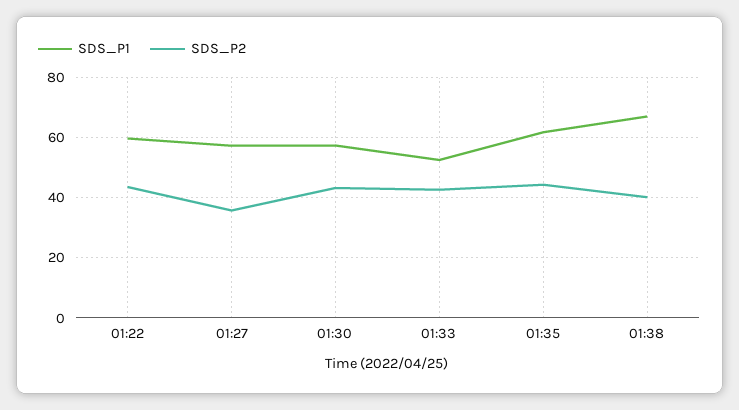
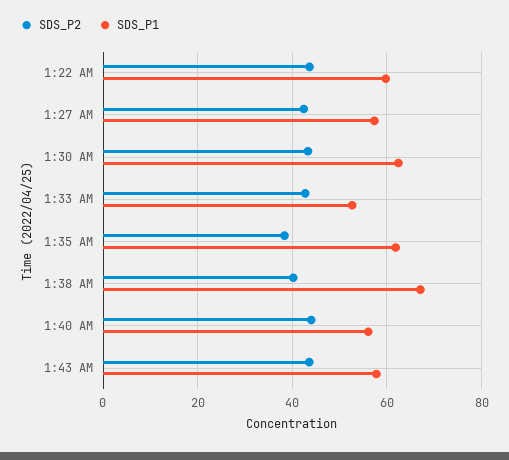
SDS_P2, 01:27: 36 -> 42
SDS_P1, 01:30: 58 -> 62
SDS_P2, 01:35: 44 -> 38
SDS_P2, 1:40 AM: none -> 44
SDS_P1, 1:40 AM: none -> 56
SDS_P2, 1:43 AM: none -> 44
SDS_P1, 1:43 AM: none -> 58

